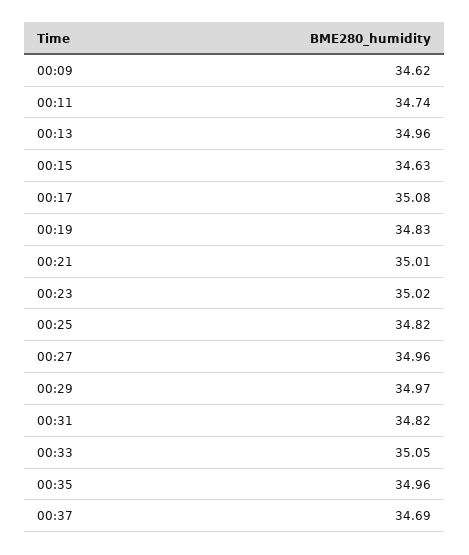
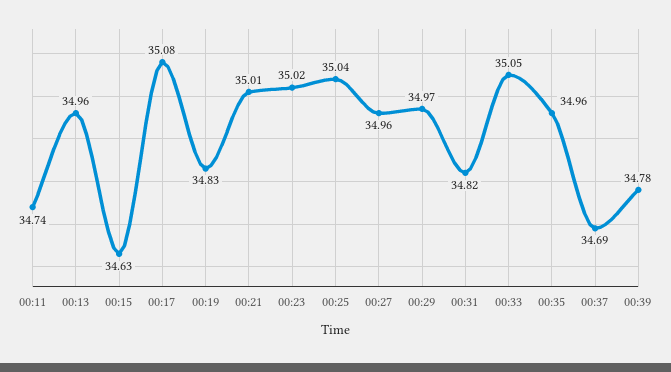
00:09: 34.62 -> none
00:25: 34.82 -> 35.04
00:39: none -> 34.78

